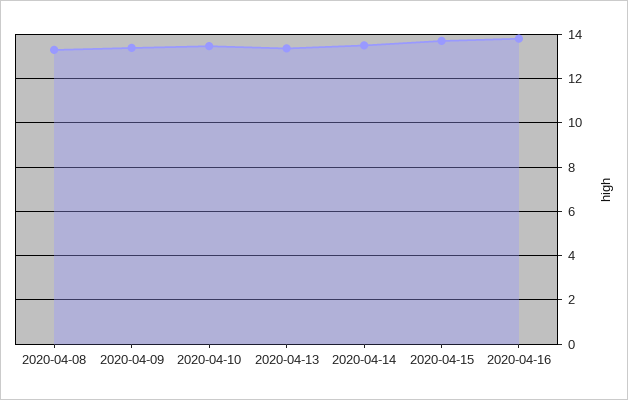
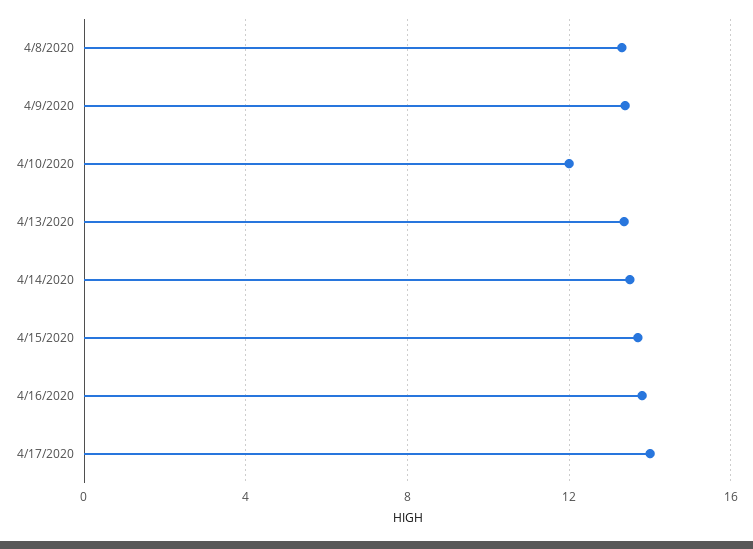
2020-04-10: 13.5 -> 12
4/17/2020: none -> 14

